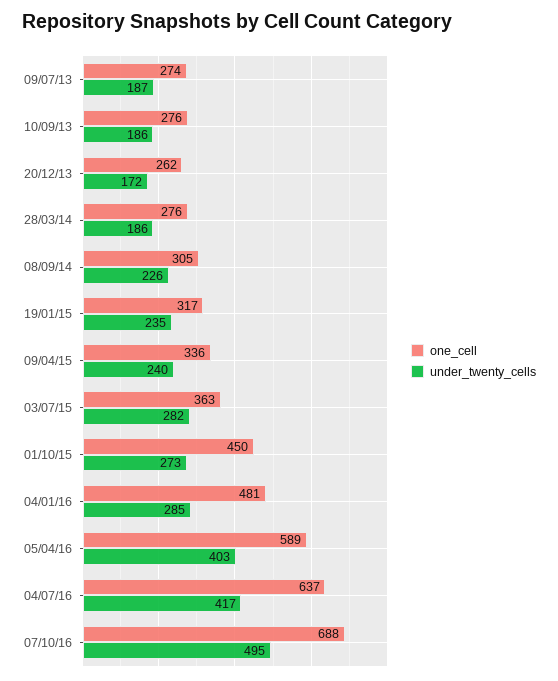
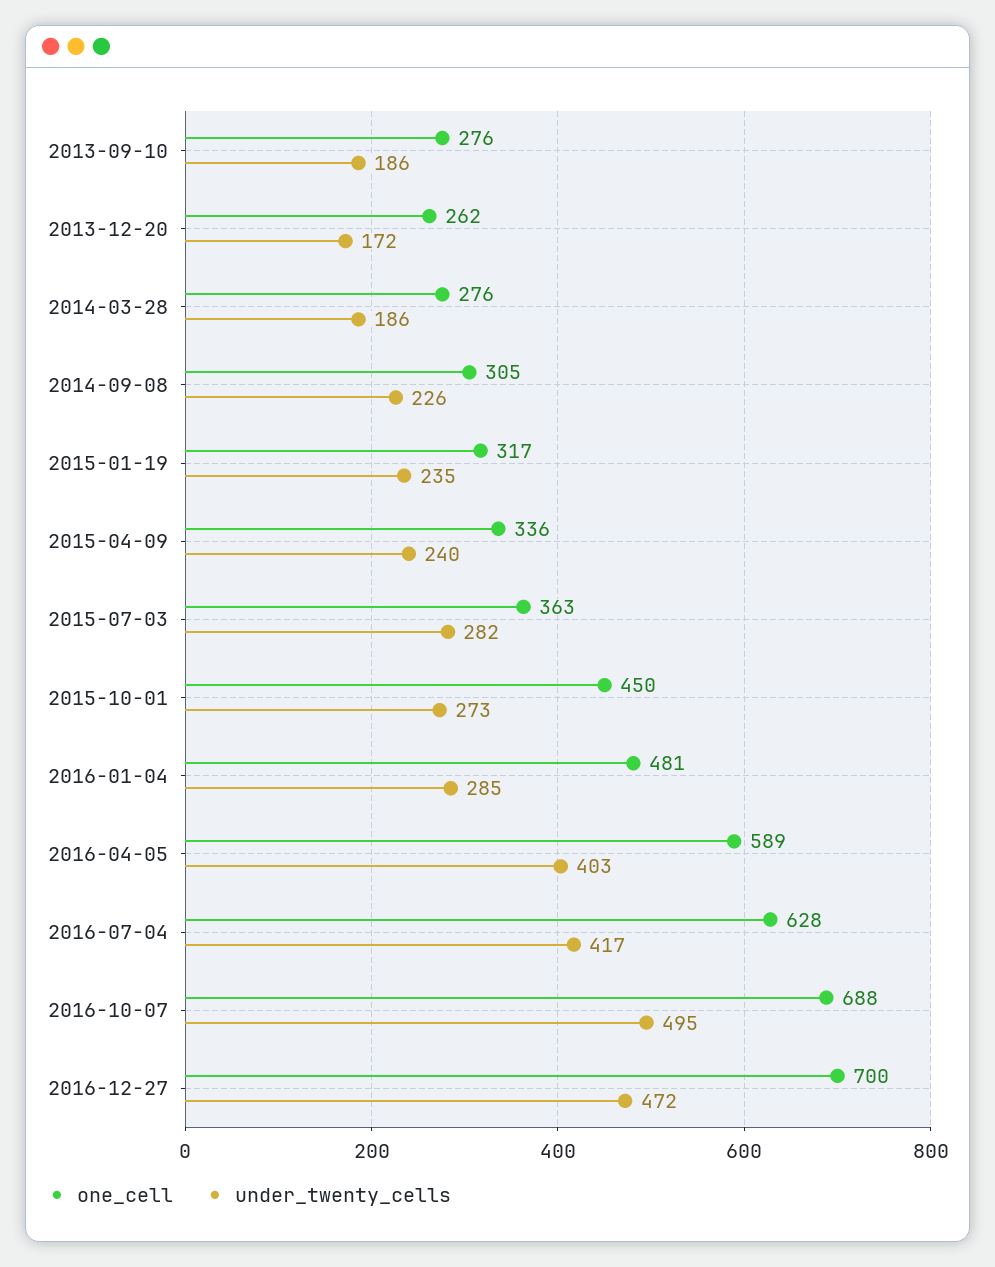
one_cell, 09/07/13: 274 -> none
under_twenty_cells, 09/07/13: 187 -> none
one_cell, 04/07/16: 637 -> 628
one_cell, 2016-12-27: none -> 700
under_twenty_cells, 2016-12-27: none -> 472

